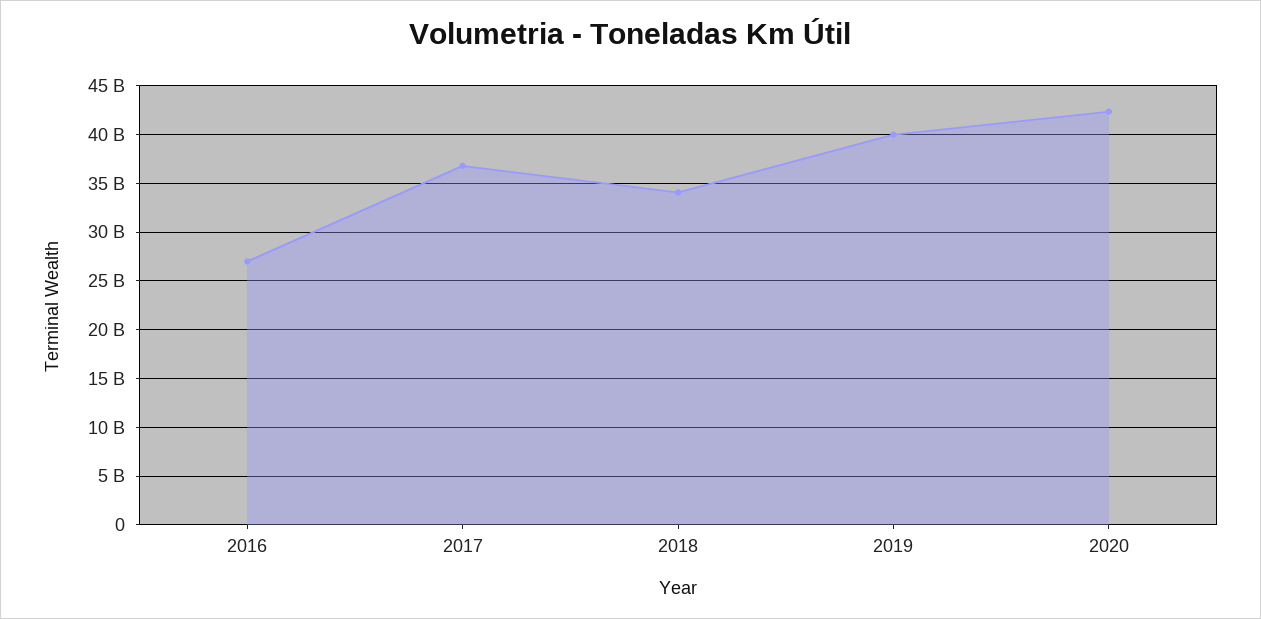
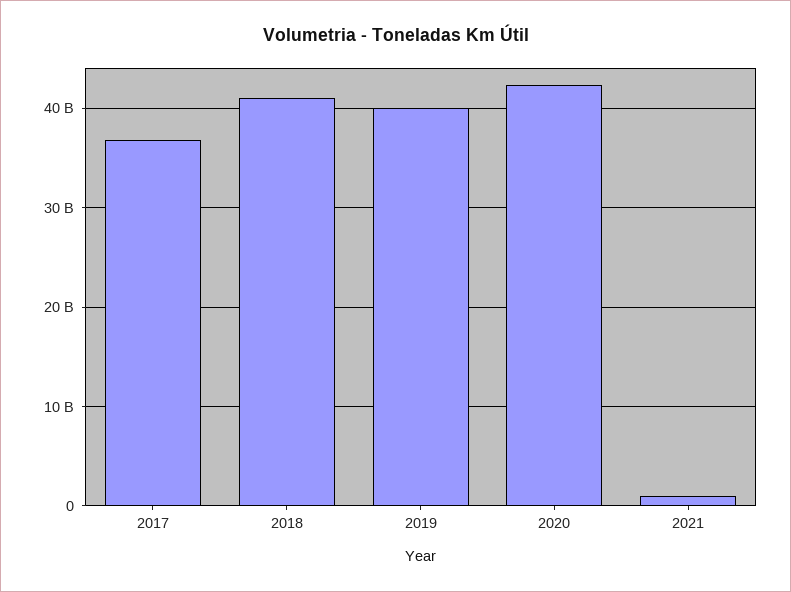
2016: 27000000000 -> none
2018: 34000000000 -> 41000000000
2021: none -> 1000000000

